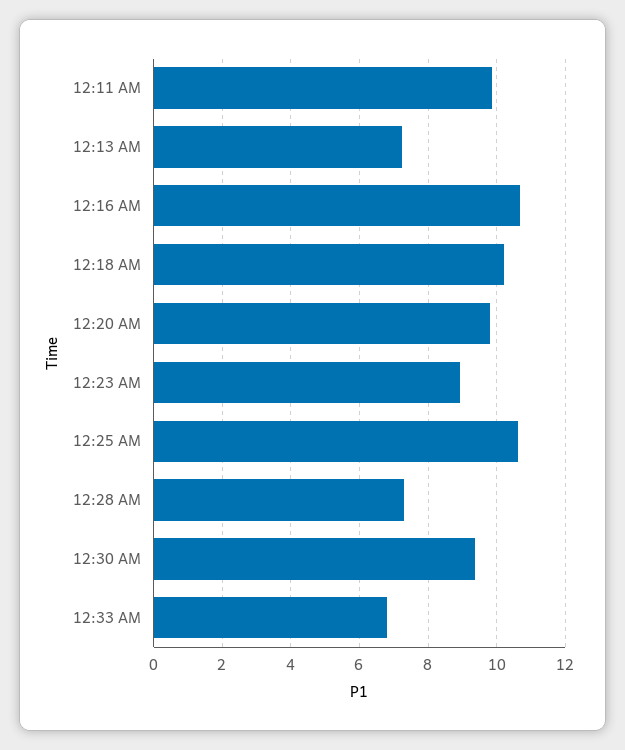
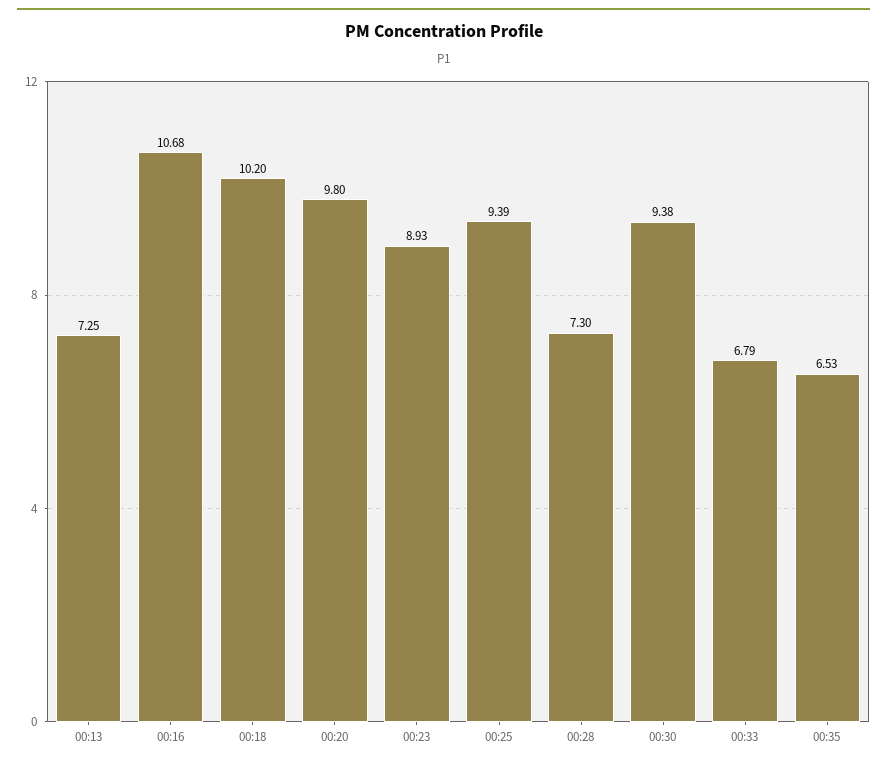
12:11 AM: 9.8 -> none
12:25 AM: 10.6 -> 9.39
00:35: none -> 6.53

